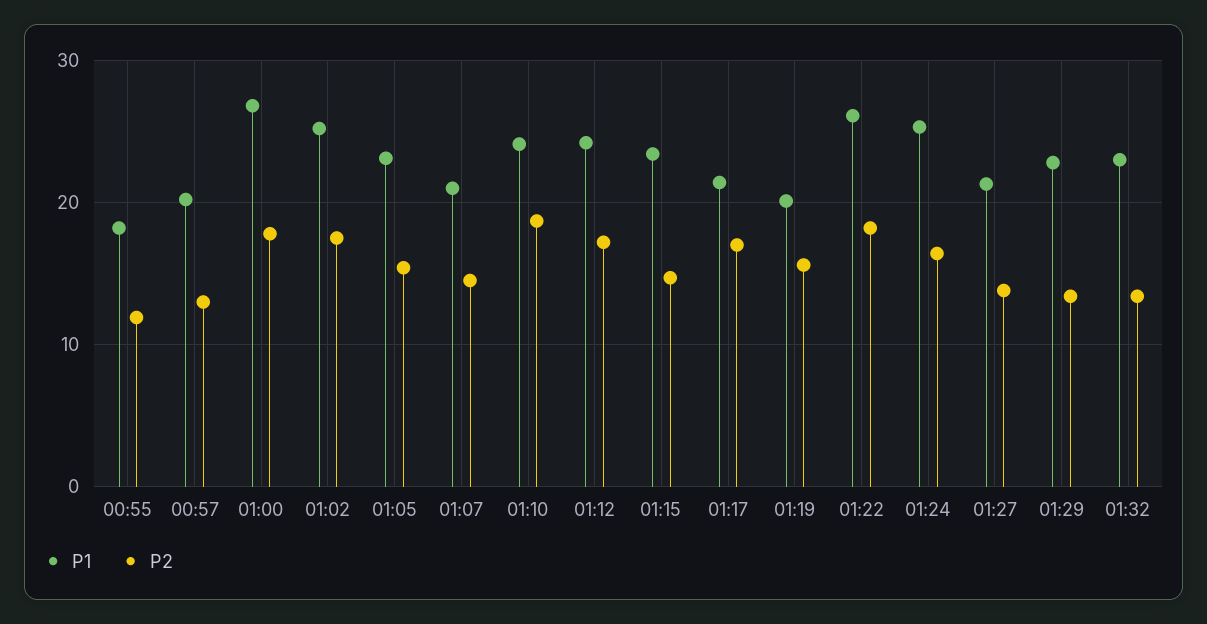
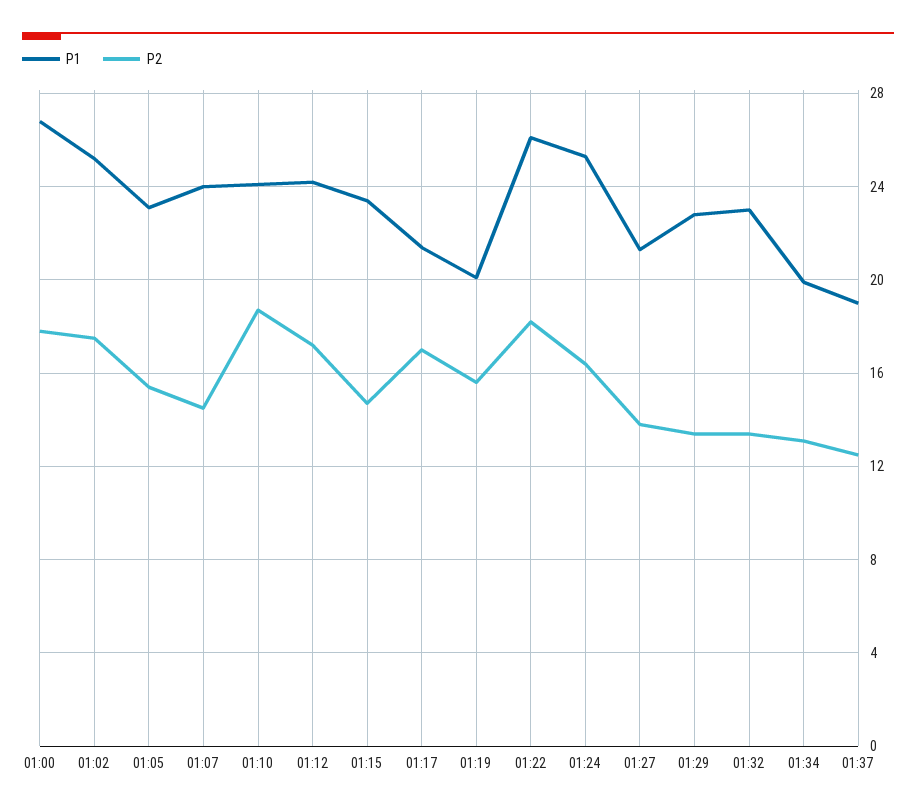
P1, 00:55: 18 -> none
P2, 00:55: 12 -> none
P1, 00:57: 20 -> none
P2, 00:57: 13 -> none
P1, 01:07: 21 -> 24
P1, 01:34: none -> 20
P2, 01:34: none -> 13
P1, 01:37: none -> 19
P2, 01:37: none -> 12.5

